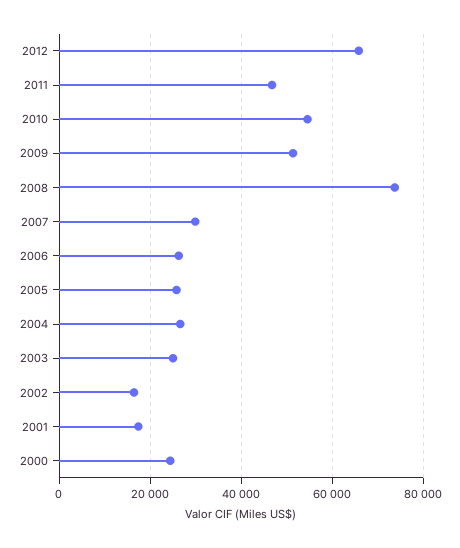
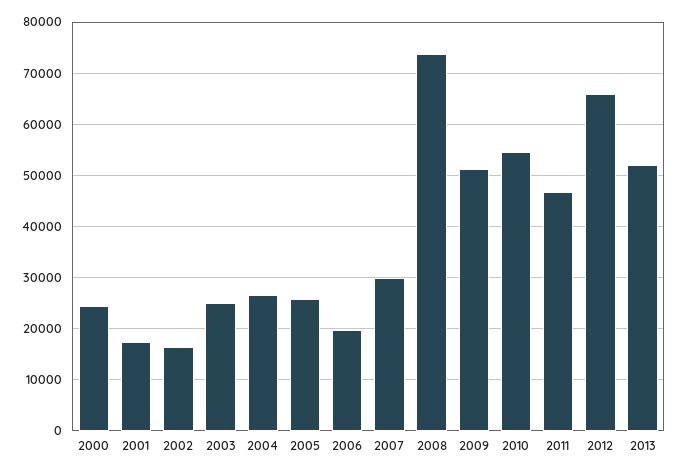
2006: 26000 -> 20000
2013: none -> 52000

